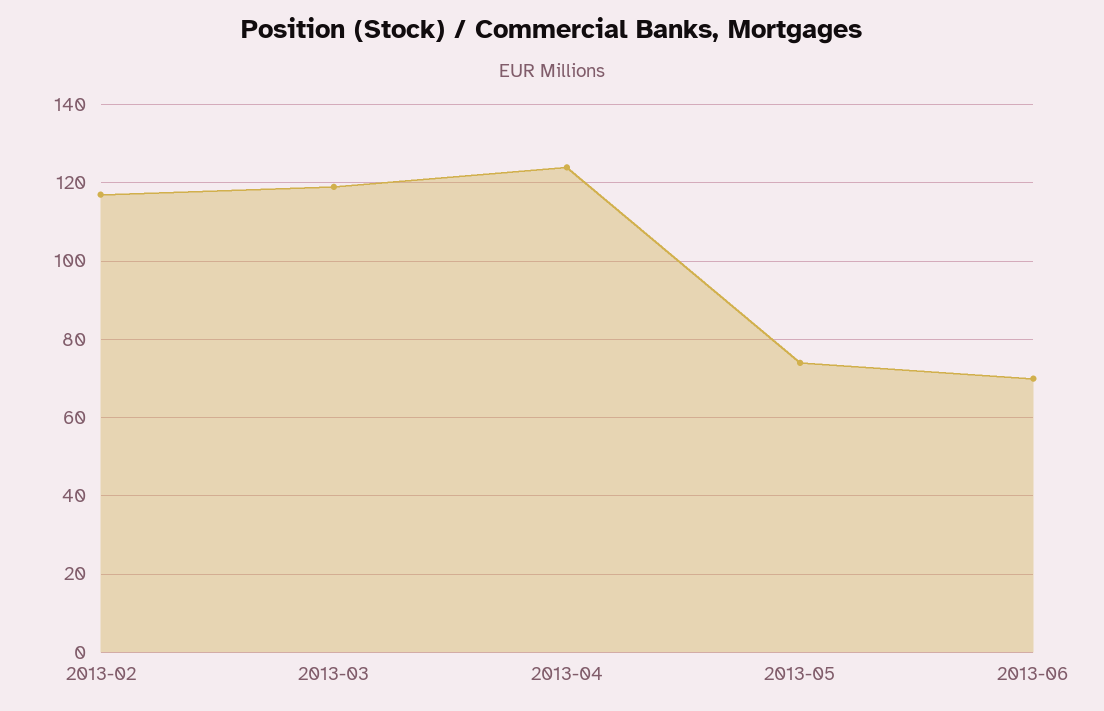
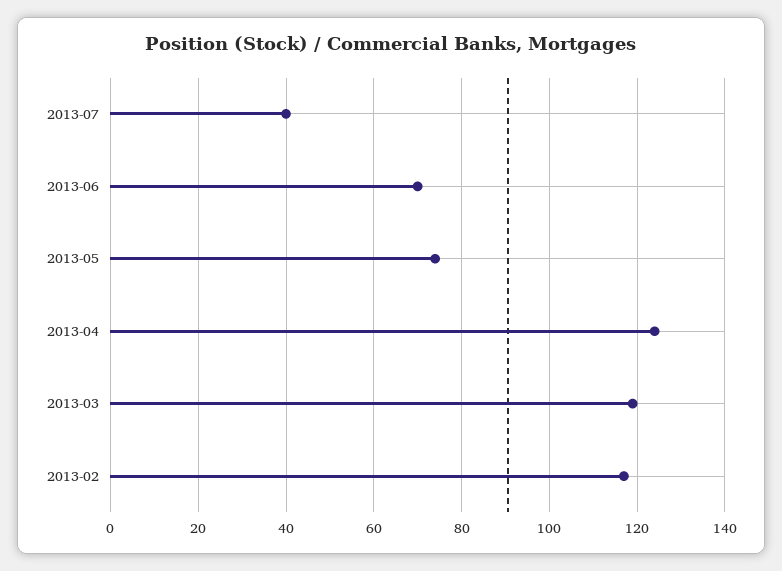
2013-07: none -> 40

